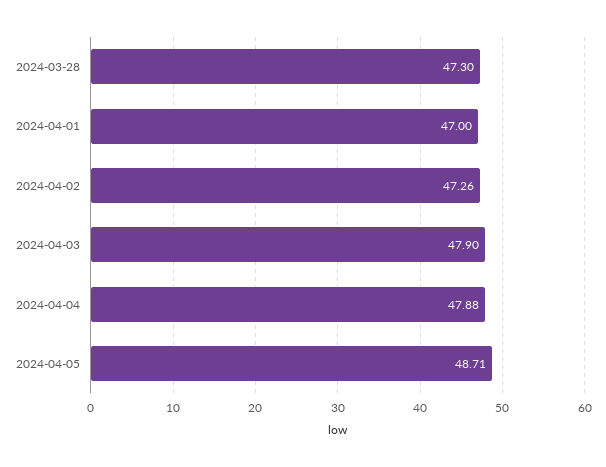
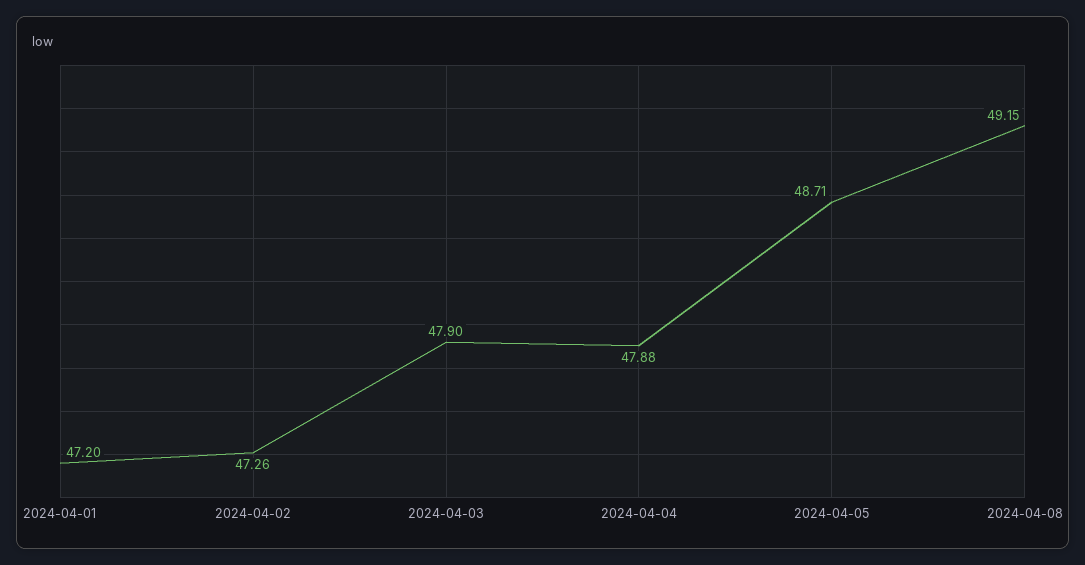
2024-03-28: 47.3 -> none
2024-04-01: 47 -> 47.2
2024-04-08: none -> 49.15

